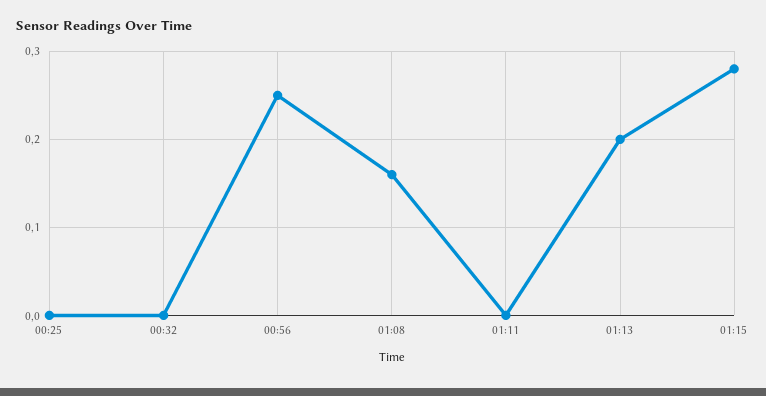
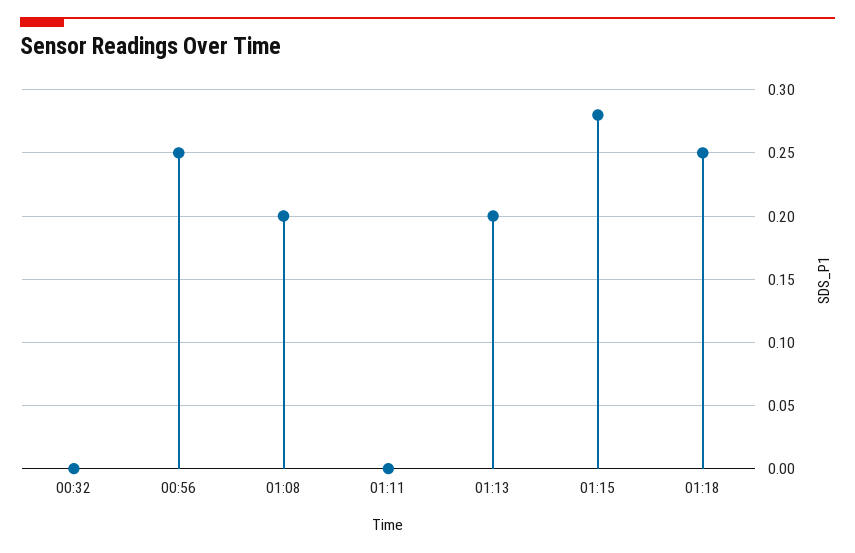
00:25: 0 -> none
01:08: 0.16 -> 0.2
01:18: none -> 0.25

